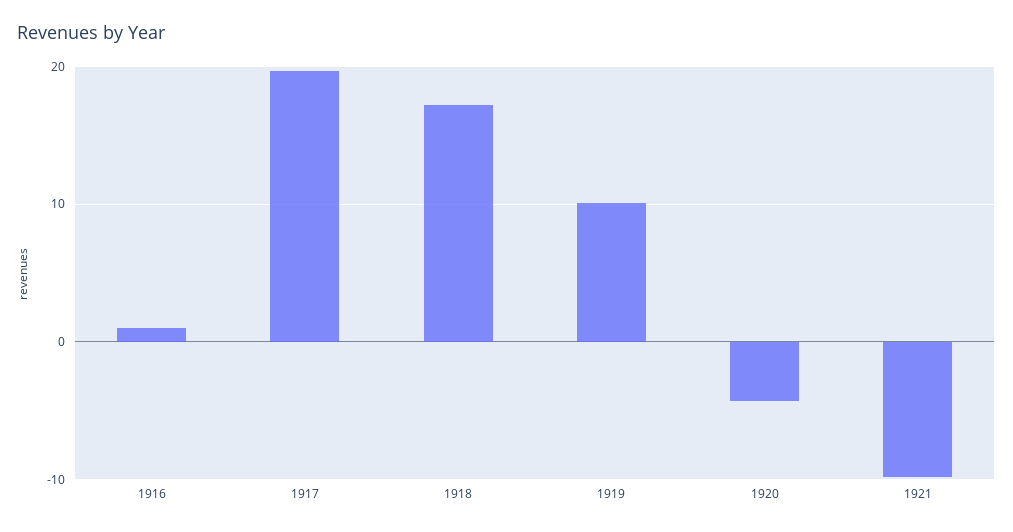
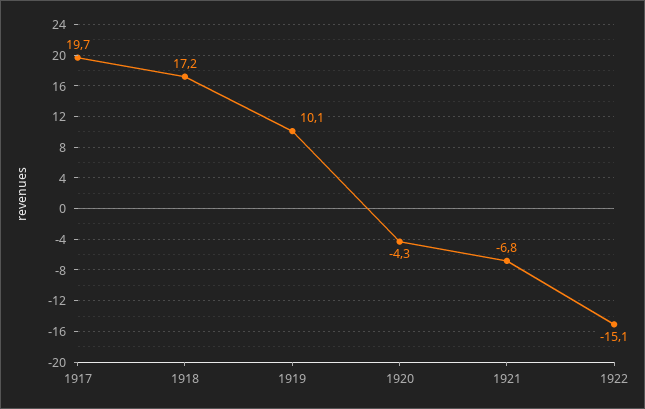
1916: 1 -> none
1921: -10 -> -6.8
1922: none -> -15.1

